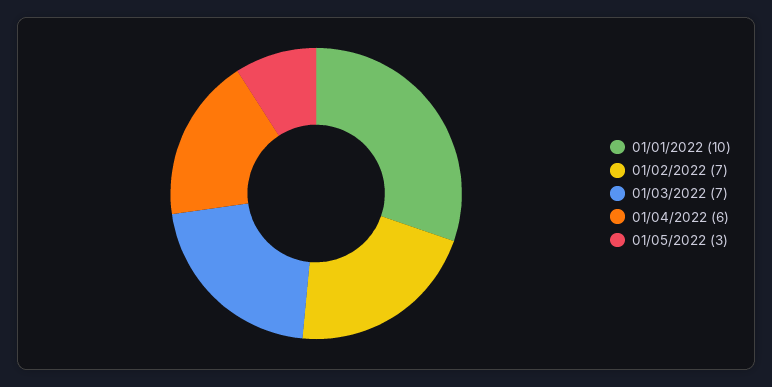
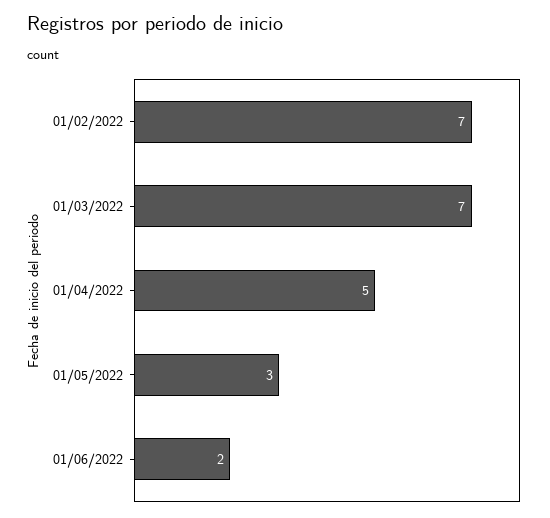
01/01/2022: 10 -> none
01/04/2022: 6 -> 5
01/06/2022: none -> 2

